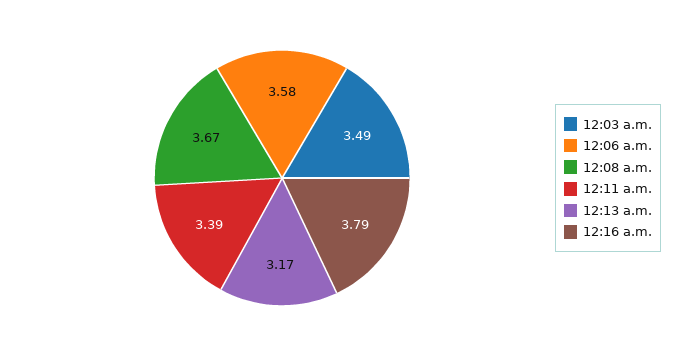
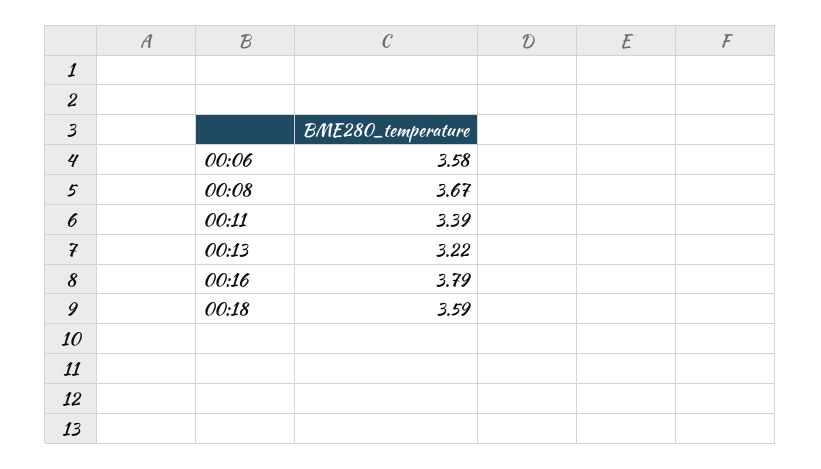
12:03 a.m.: 3.49 -> none
12:13 a.m.: 3.17 -> 3.22
00:18: none -> 3.59

